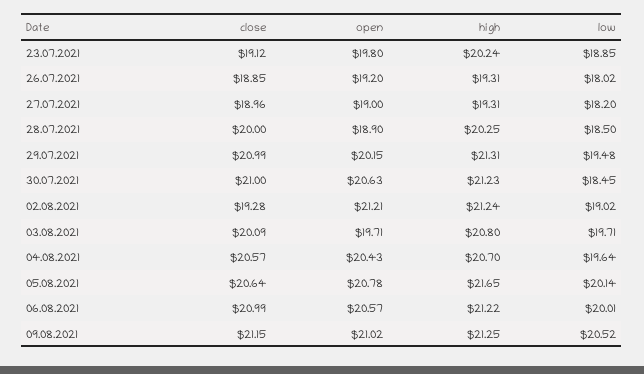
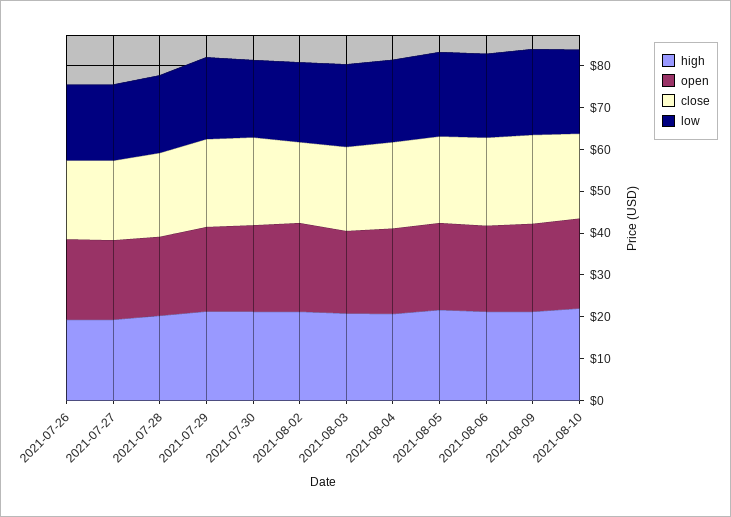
close, 23.07.2021: 19.12 -> none
open, 23.07.2021: 19.8 -> none
high, 23.07.2021: 20.24 -> none
low, 23.07.2021: 18.85 -> none
high, 2021-08-10: none -> 22
open, 2021-08-10: none -> 22
close, 2021-08-10: none -> 20
low, 2021-08-10: none -> 20

